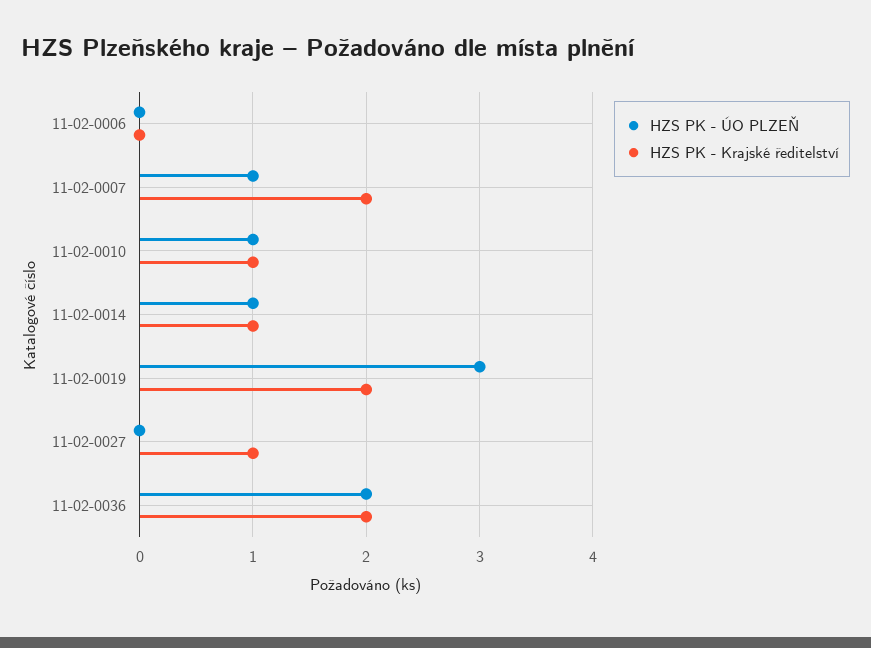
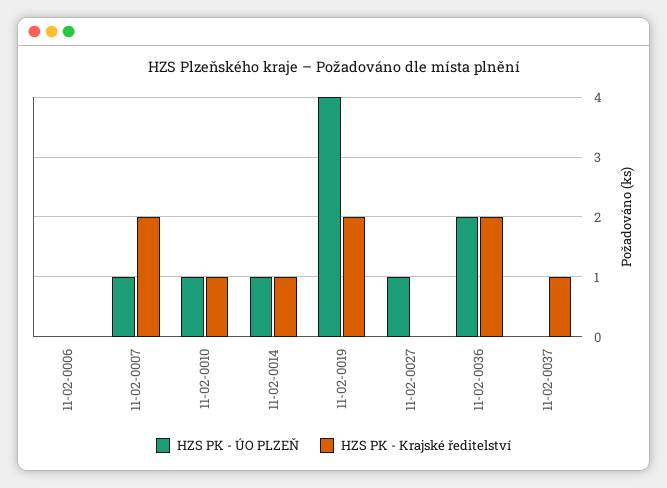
HZS PK - ÚO PLZEŇ, 11-02-0019: 3 -> 4
HZS PK - ÚO PLZEŇ, 11-02-0027: 0 -> 1
HZS PK - Krajské ředitelství, 11-02-0027: 1 -> 0
HZS PK - ÚO PLZEŇ, 11-02-0037: none -> 0
HZS PK - Krajské ředitelství, 11-02-0037: none -> 1

